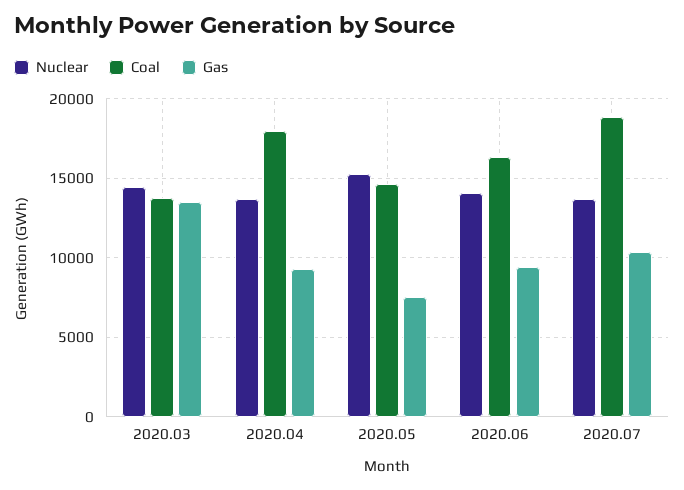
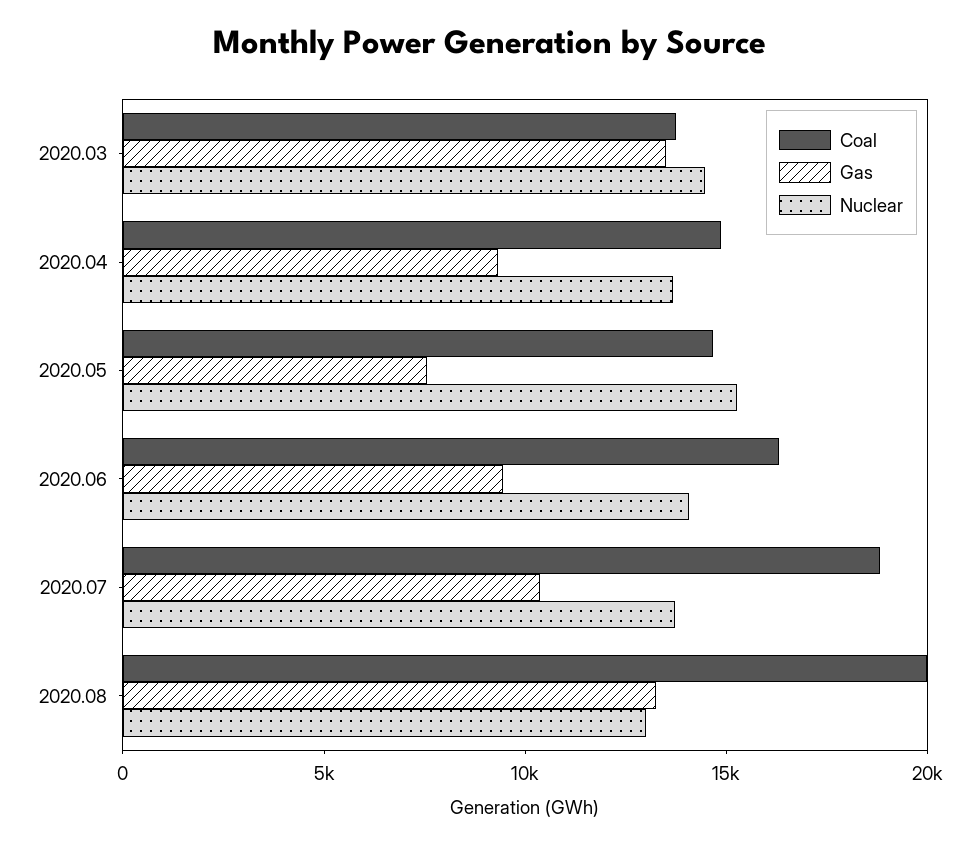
Coal, 2020.04: 18000 -> 15000
Coal, 2020.08: none -> 20000
Gas, 2020.08: none -> 13000
Nuclear, 2020.08: none -> 13000

